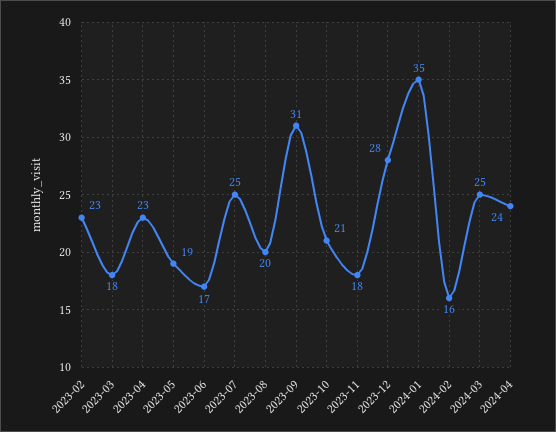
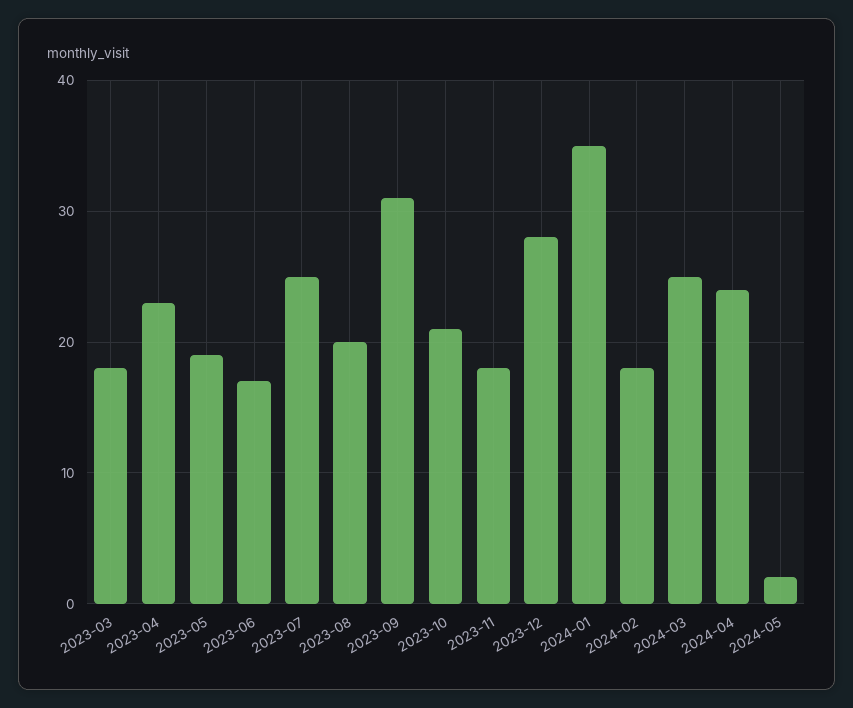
2023-02: 23 -> none
2024-02: 16 -> 18
2024-05: none -> 2

